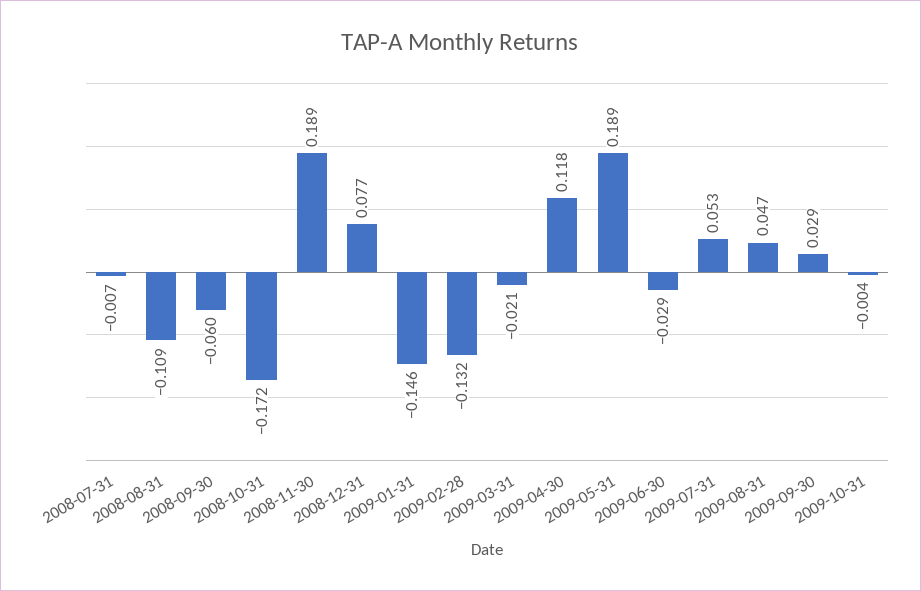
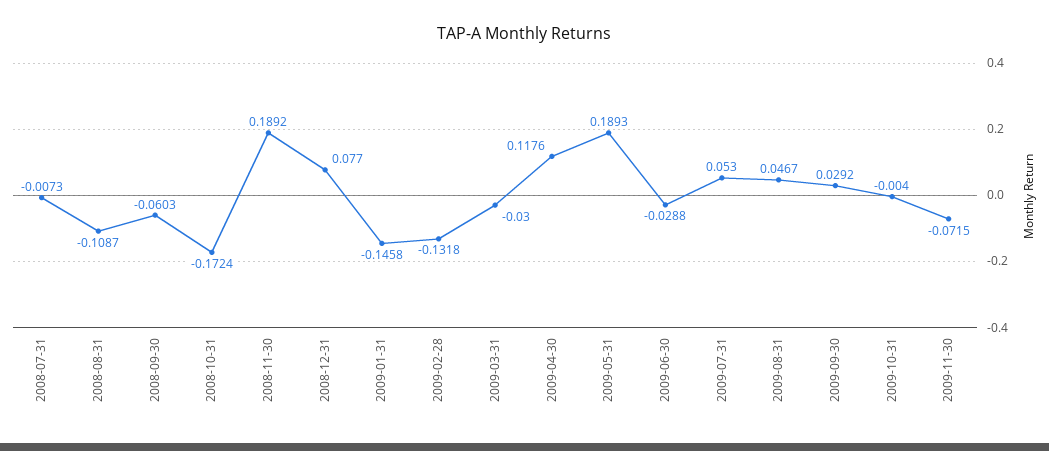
2009-03-31: -0.021 -> -0.03
2009-11-30: none -> -0.0715

